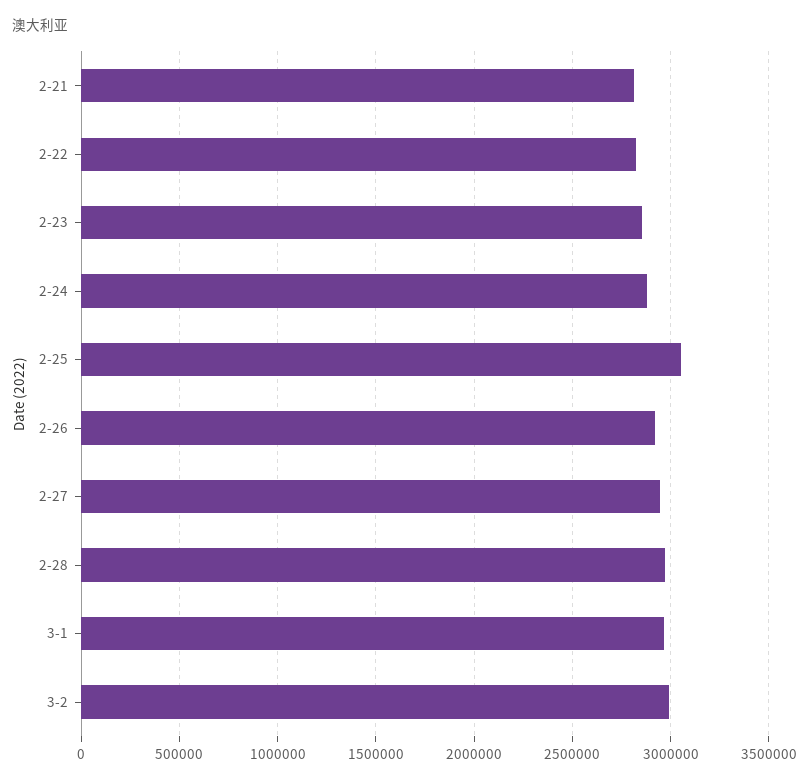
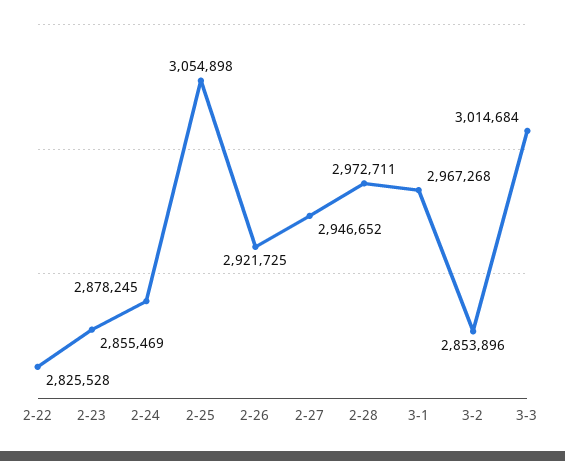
2-21: 2800000 -> none
3-2: 3000000 -> 2853896
3-3: none -> 3014684

